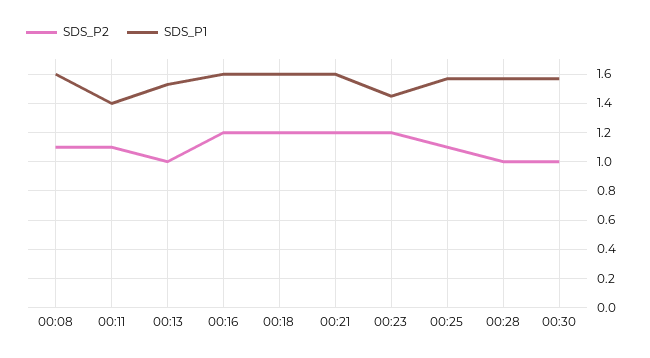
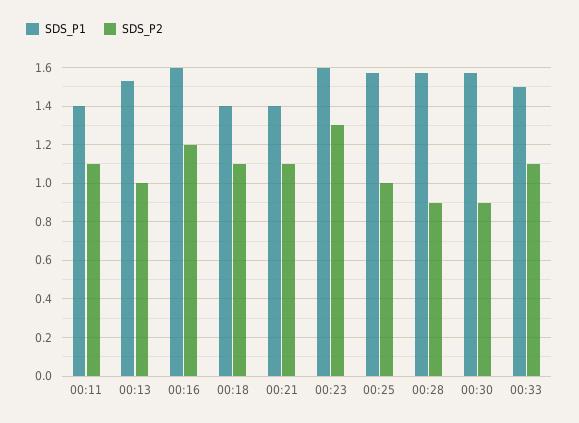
SDS_P2, 00:08: 1.1 -> none
SDS_P1, 00:08: 1.6 -> none
SDS_P2, 00:18: 1.2 -> 1.1
SDS_P1, 00:18: 1.6 -> 1.4
SDS_P2, 00:21: 1.2 -> 1.1
SDS_P1, 00:21: 1.6 -> 1.4
SDS_P2, 00:23: 1.2 -> 1.3
SDS_P1, 00:23: 1.45 -> 1.6
SDS_P2, 00:25: 1.1 -> 1
SDS_P2, 00:28: 1 -> 0.9
SDS_P2, 00:30: 1 -> 0.9
SDS_P1, 00:33: none -> 1.5
SDS_P2, 00:33: none -> 1.1

